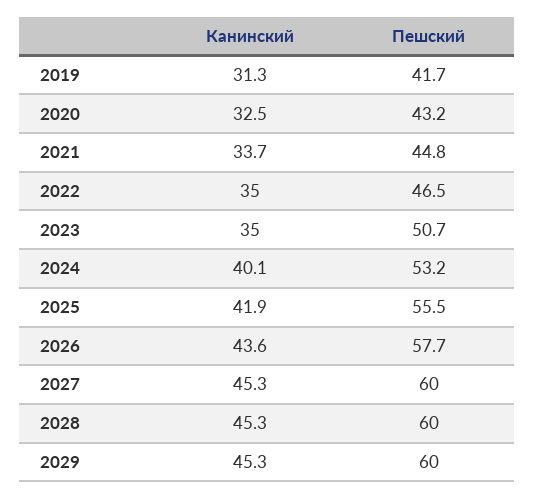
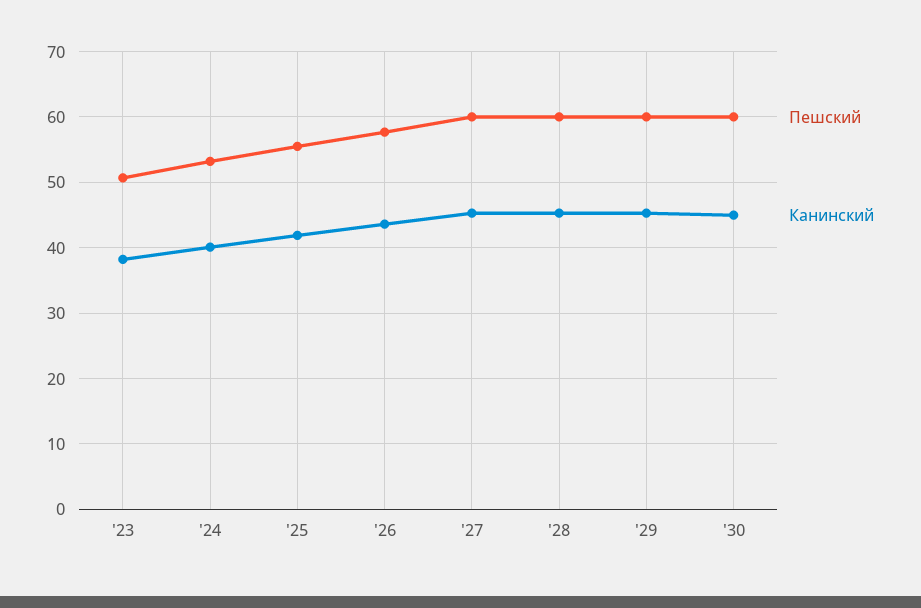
Канинский, 2019: 31.3 -> none
Пешский, 2019: 41.7 -> none
Канинский, 2020: 32.5 -> none
Пешский, 2020: 43.2 -> none
Канинский, 2021: 33.7 -> none
Пешский, 2021: 44.8 -> none
Канинский, 2022: 35 -> none
Пешский, 2022: 46.5 -> none
Канинский, 2023: 35 -> 38
Пешский, '30: none -> 60
Канинский, '30: none -> 45

